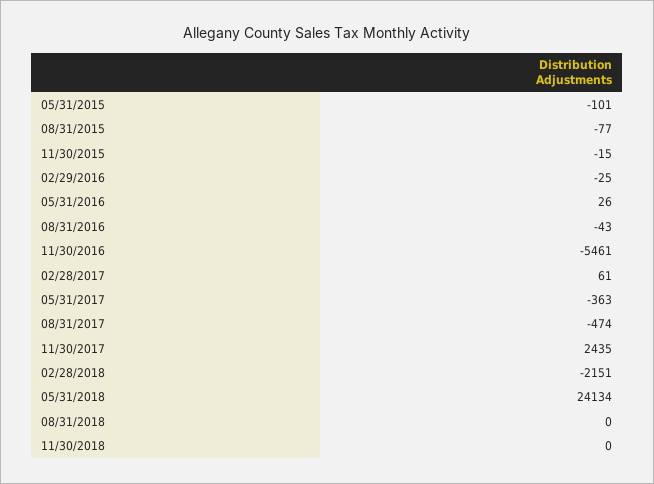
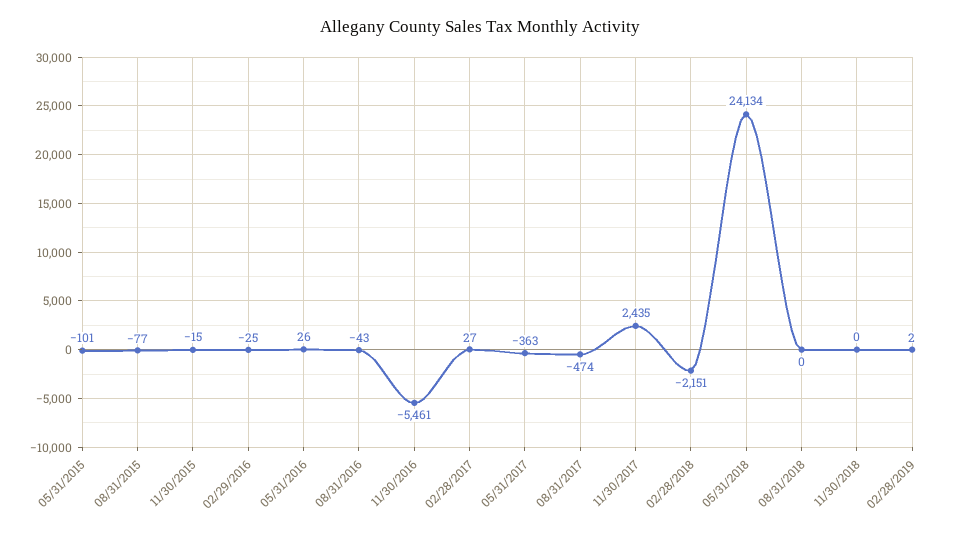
02/28/2017: 61 -> 27
02/28/2019: none -> 2

